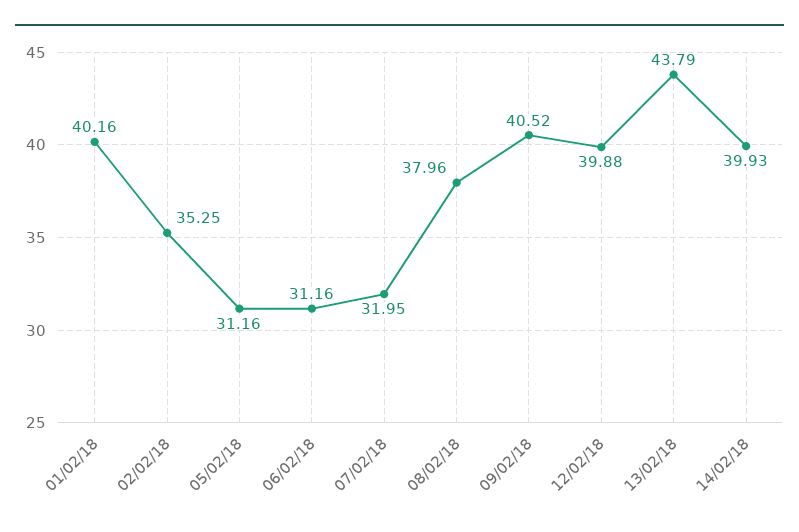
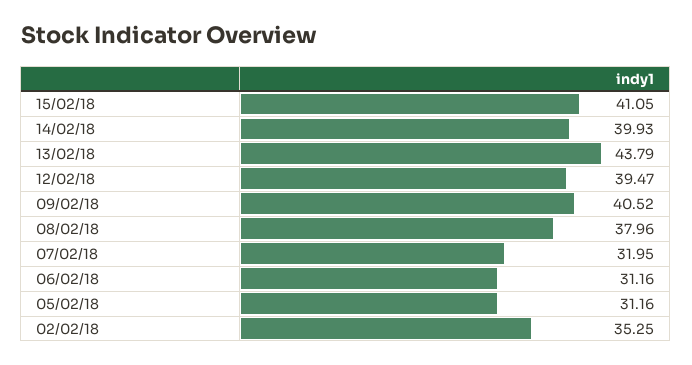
01/02/18: 40.16 -> none
12/02/18: 39.88 -> 39.47
15/02/18: none -> 41.05

